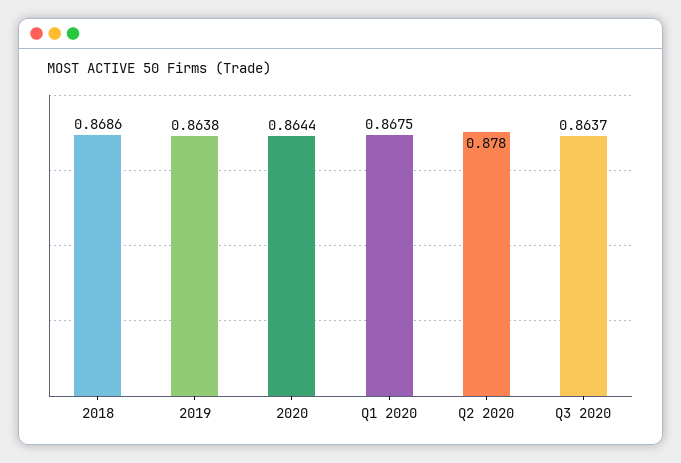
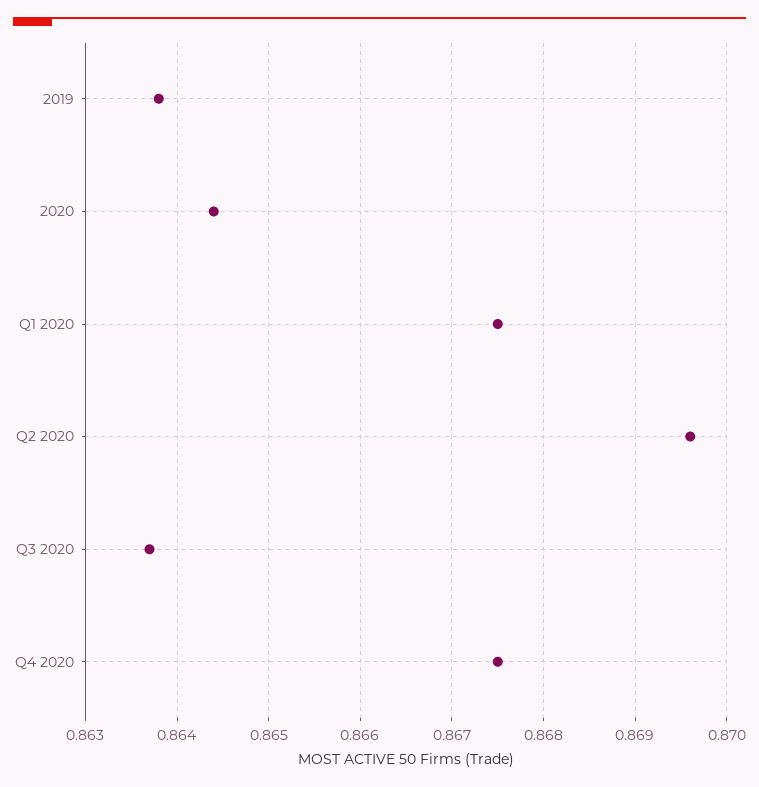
2018: 0.8686 -> none
Q2 2020: 0.878 -> 0.8696
Q4 2020: none -> 0.8675

